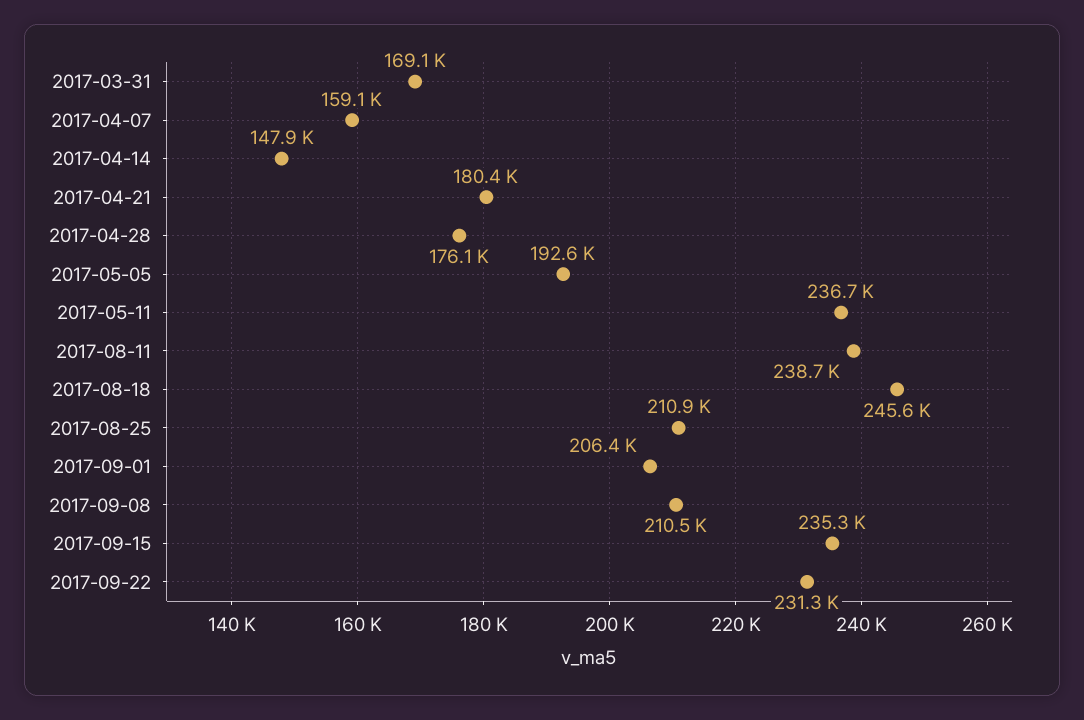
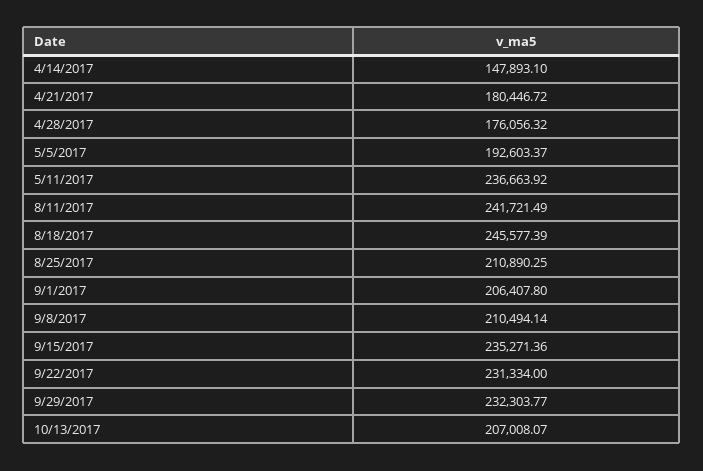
2017-03-31: 169100 -> none
2017-04-07: 159100 -> none
2017-08-11: 238700 -> 241721.49
9/29/2017: none -> 232303.77
10/13/2017: none -> 207008.07

